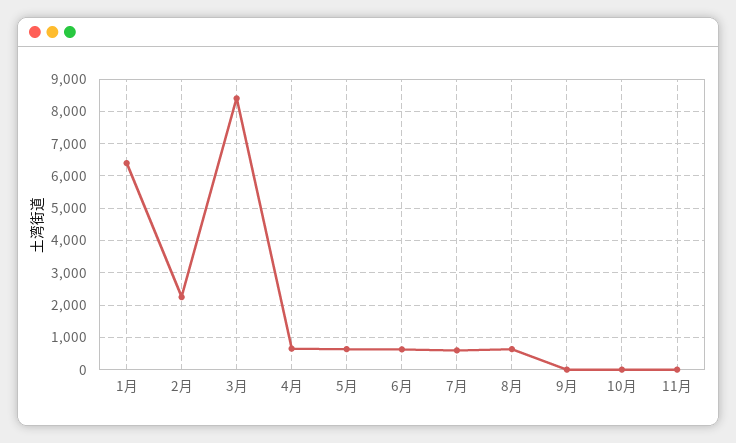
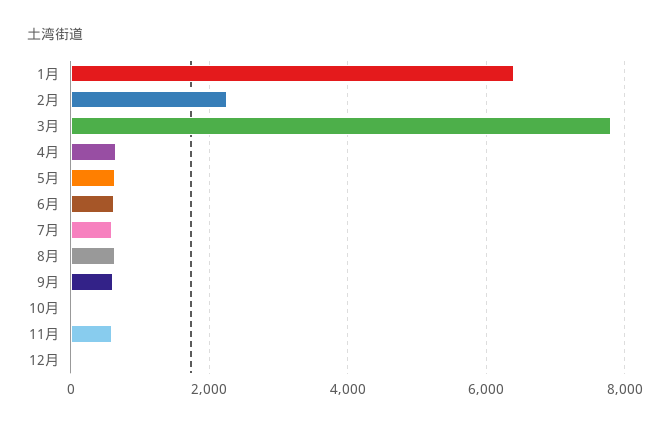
3月: 8400 -> 7800
9月: 0 -> 600
11月: 0 -> 600
12月: none -> 0

